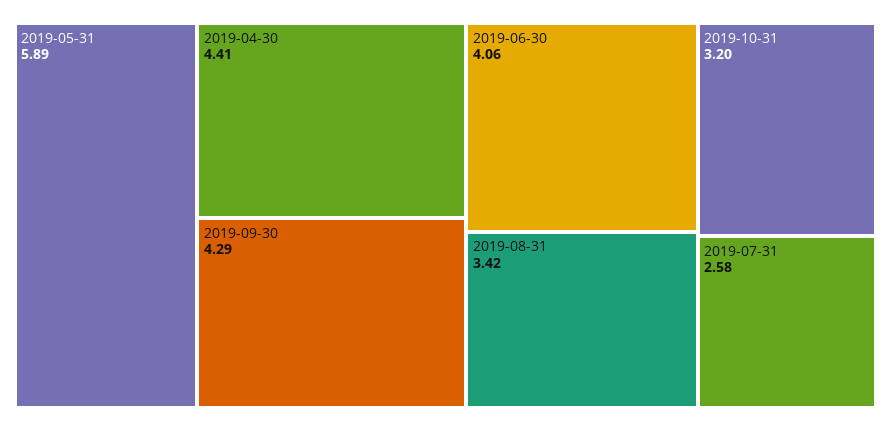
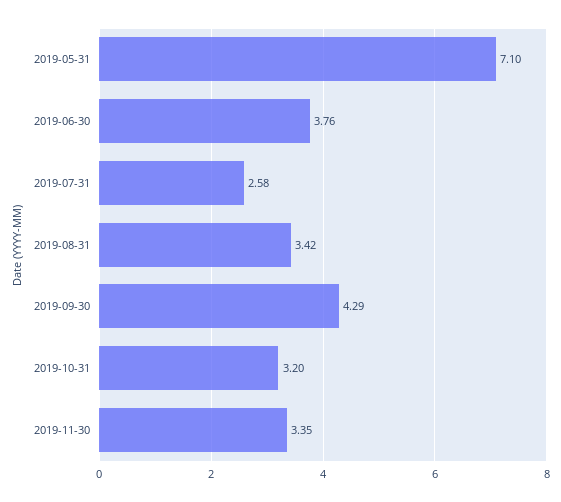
2019-05-31: 5.89 -> 7.1
2019-04-30: 4.41 -> none
2019-06-30: 4.06 -> 3.76
2019-11-30: none -> 3.35

